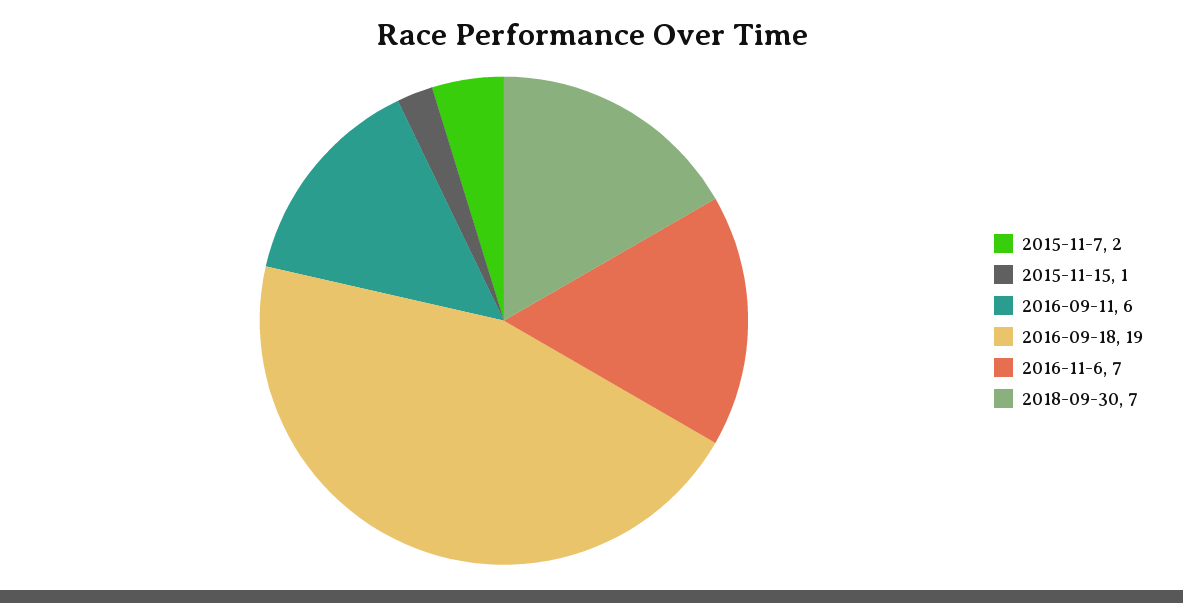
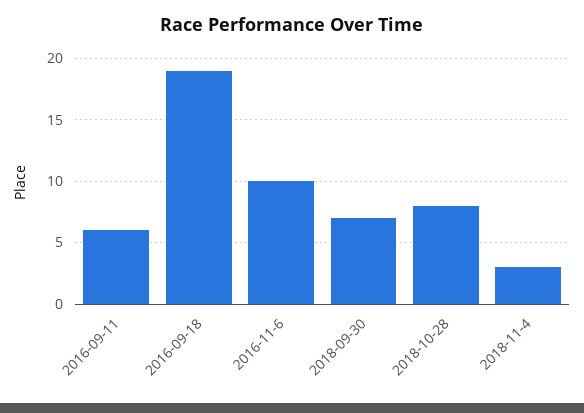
2015-11-7: 2 -> none
2015-11-15: 1 -> none
2016-11-6: 7 -> 10
2018-10-28: none -> 8
2018-11-4: none -> 3

